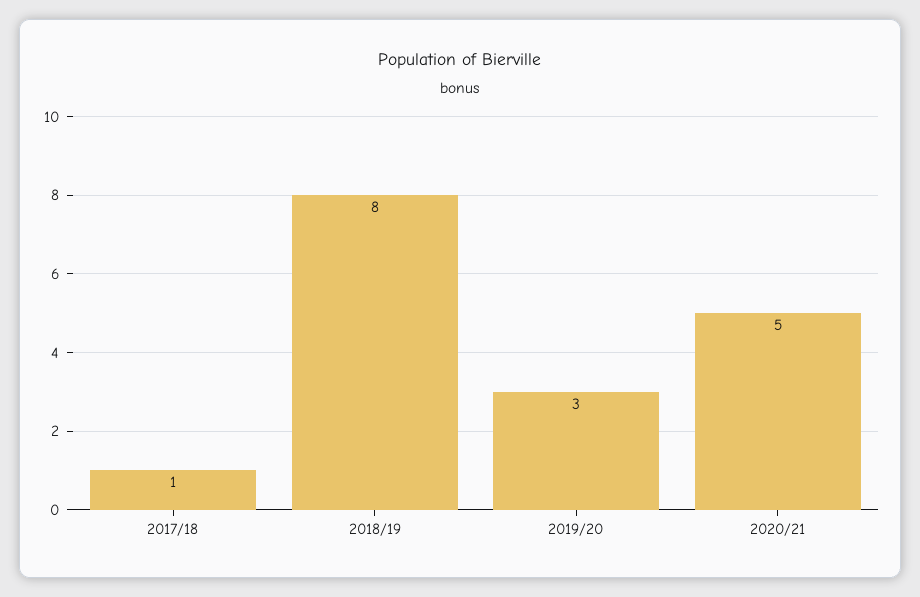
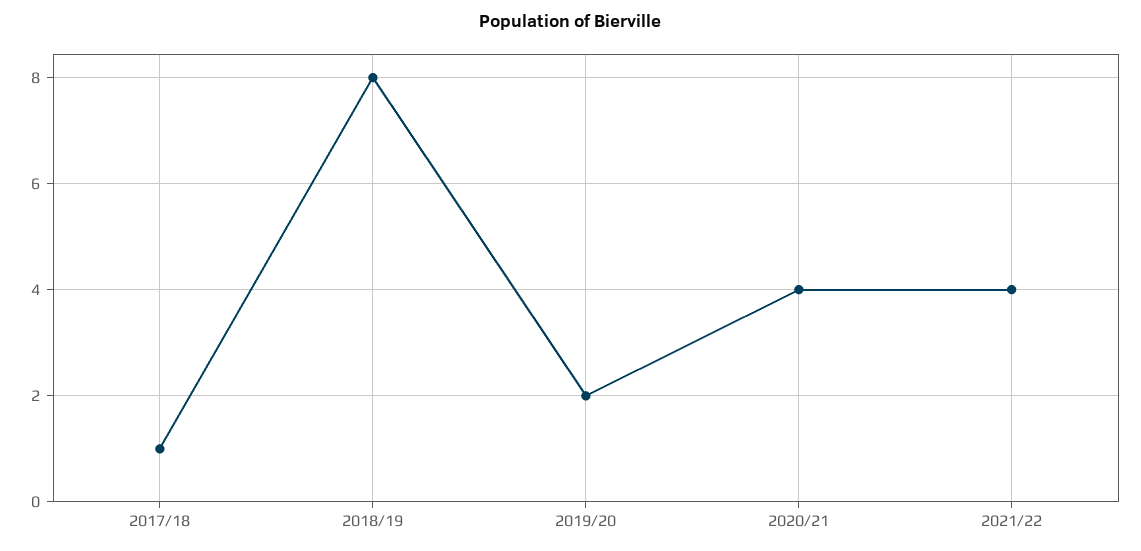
2019/20: 3 -> 2
2020/21: 5 -> 4
2021/22: none -> 4

